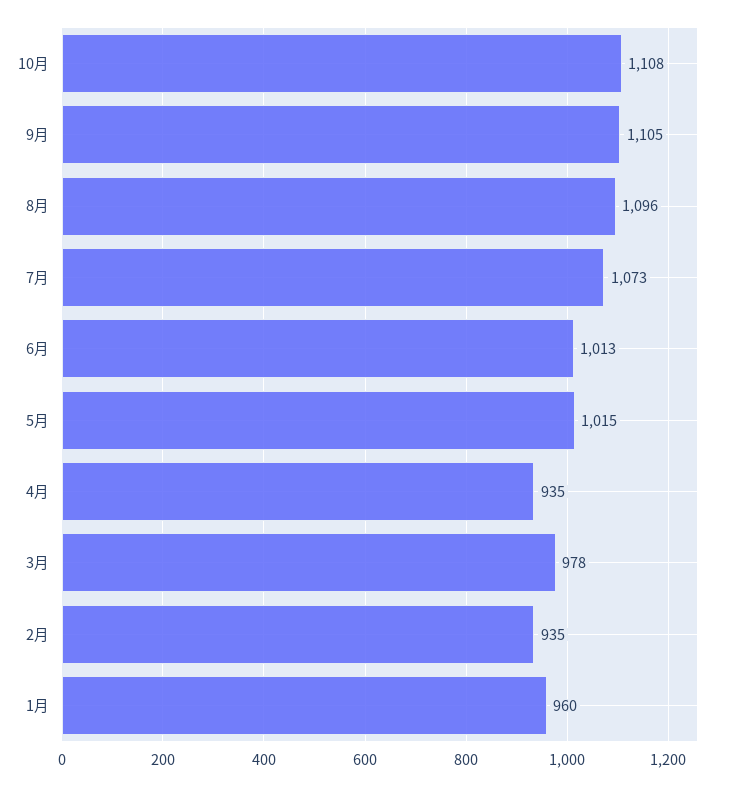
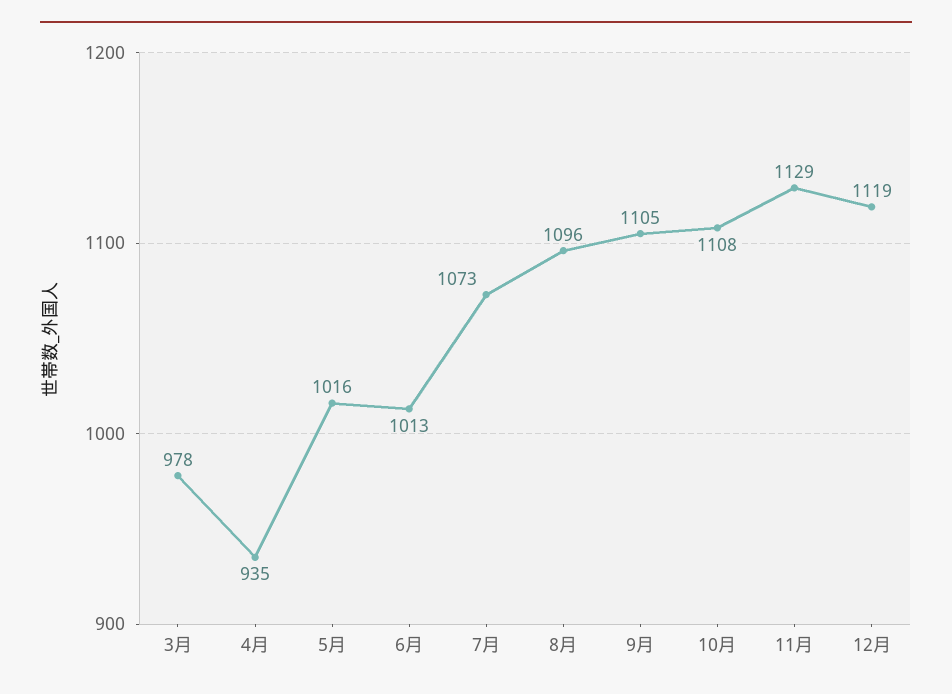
5月: 1015 -> 1016
2月: 935 -> none
1月: 960 -> none
11月: none -> 1129
12月: none -> 1119

